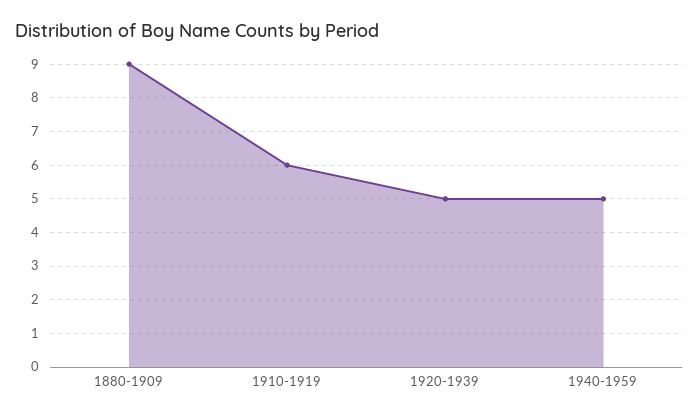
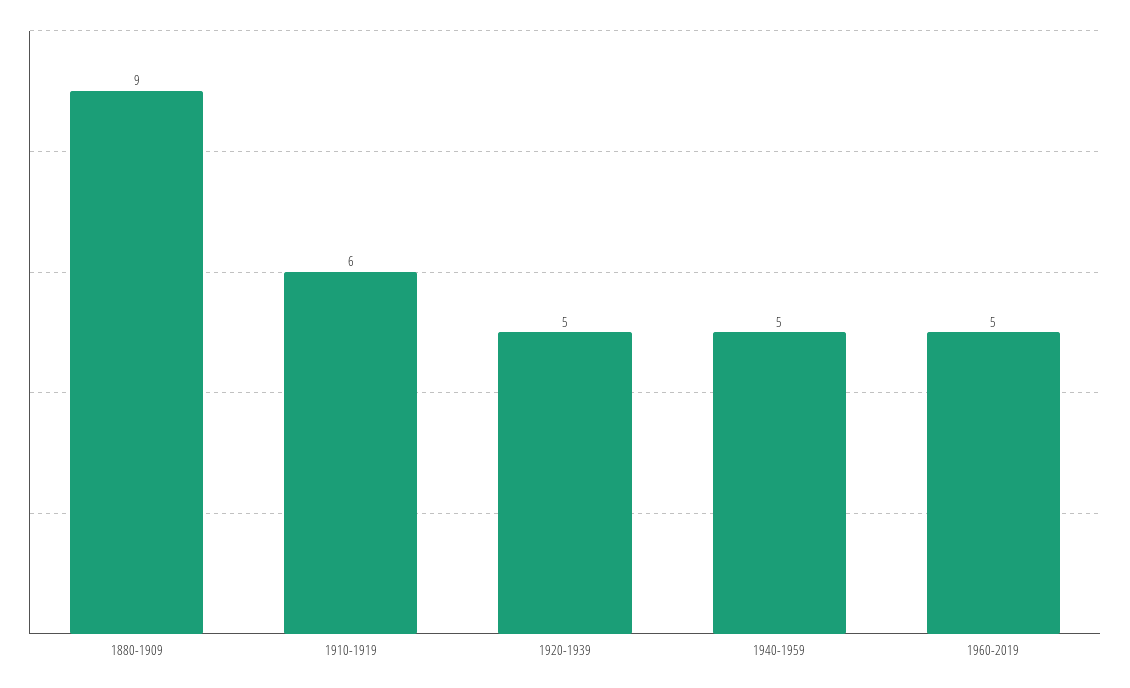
1960-2019: none -> 5

